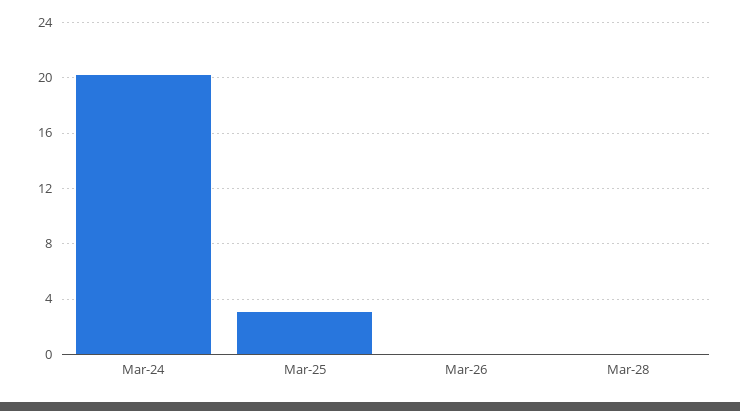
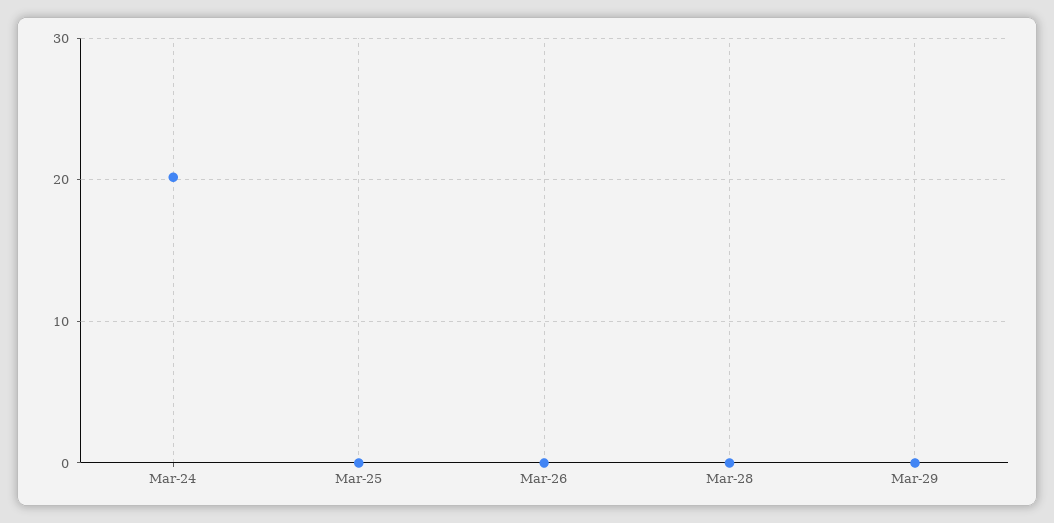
Mar-25: 3 -> 0
Mar-29: none -> 0

